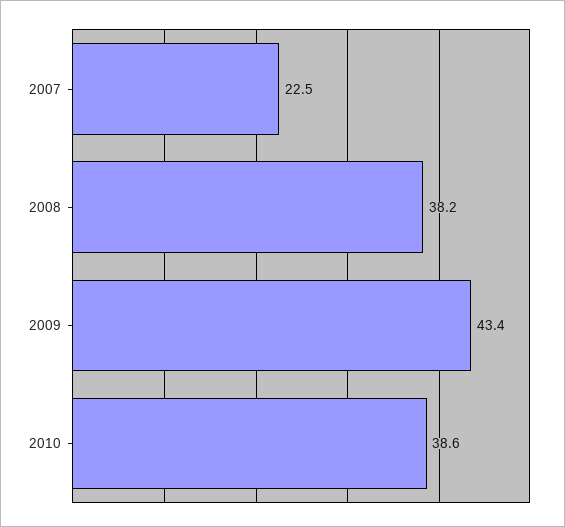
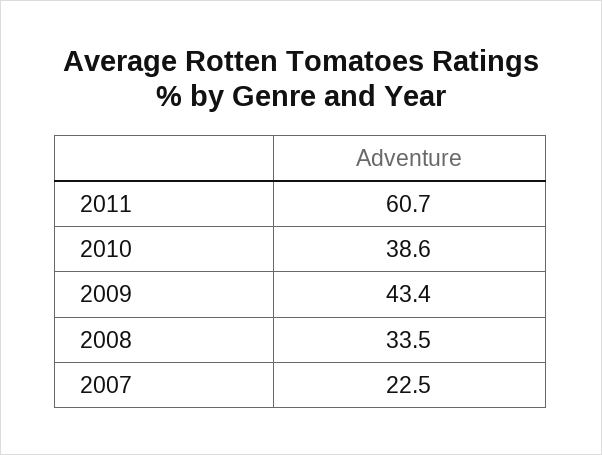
2008: 38.2 -> 33.5
2011: none -> 60.7

